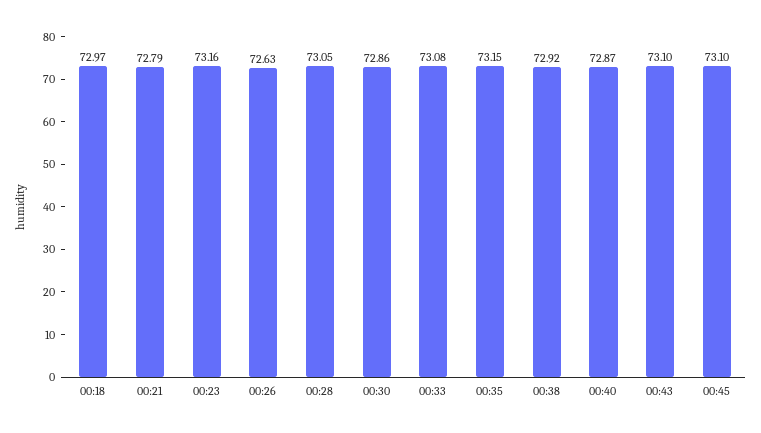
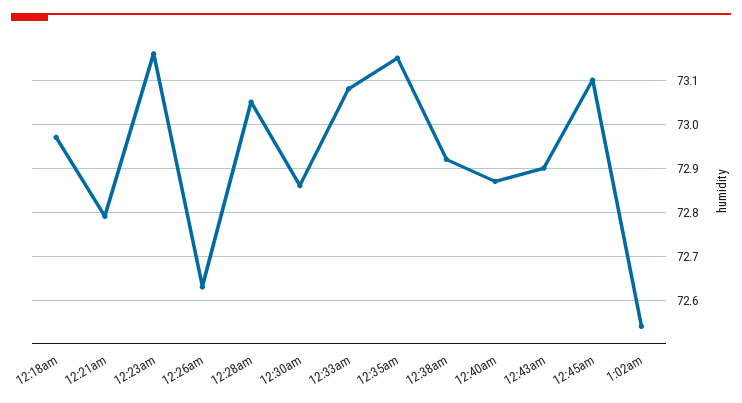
00:43: 73.1 -> 72.9
1:02am: none -> 72.55

